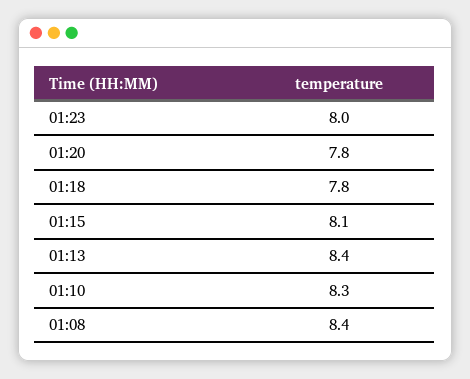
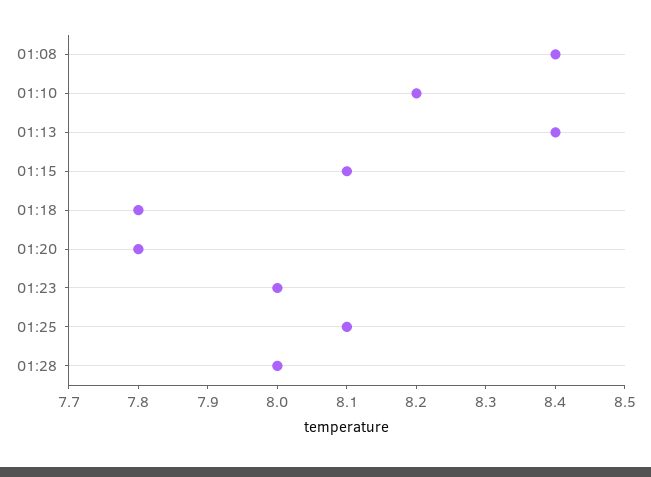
01:10: 8.3 -> 8.2
01:25: none -> 8.1
01:28: none -> 8

